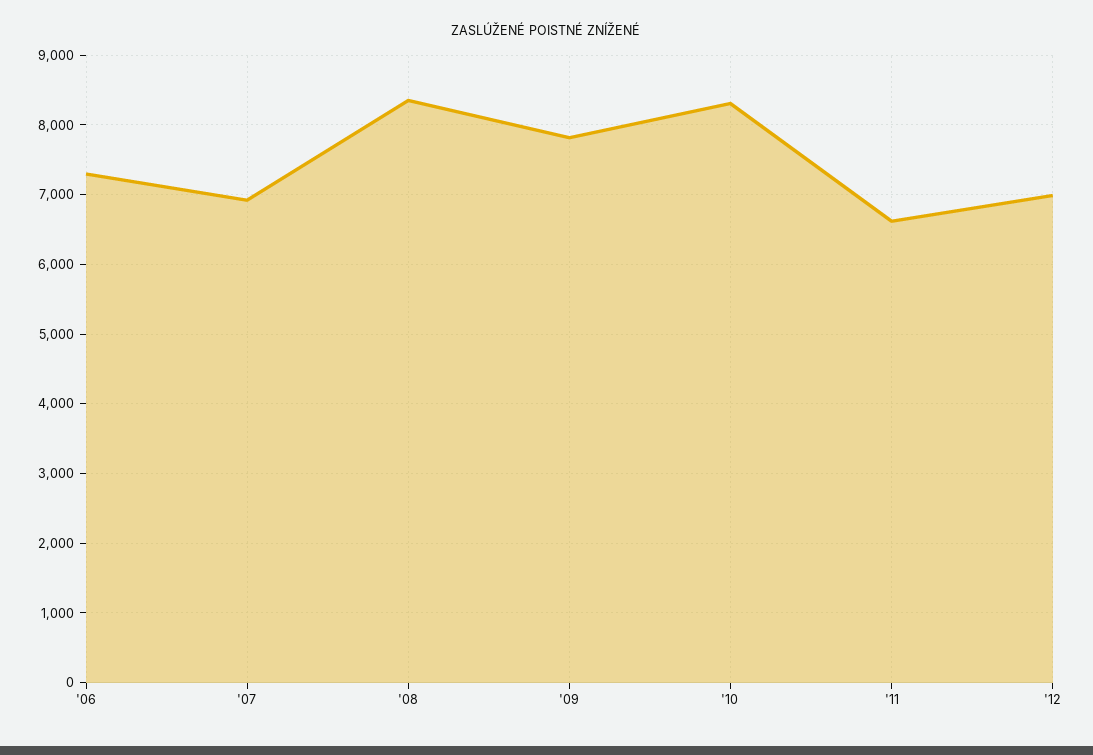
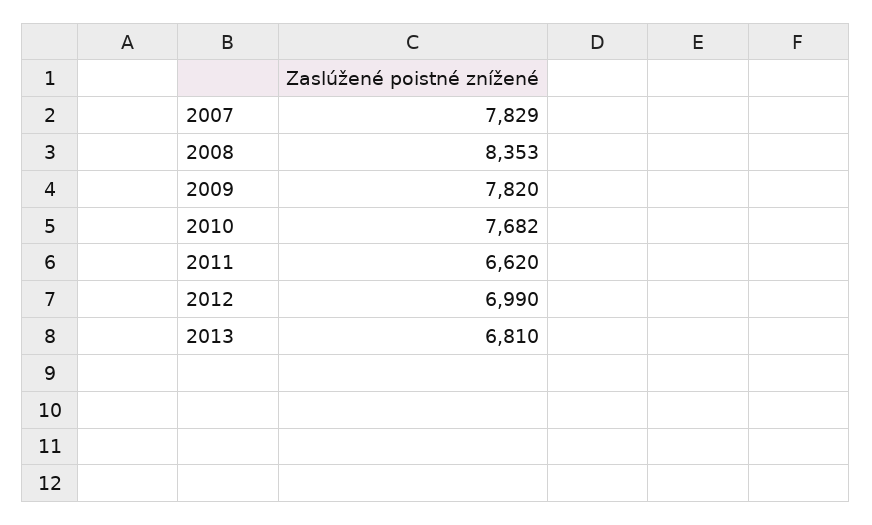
'06: 7300 -> none
'07: 6900 -> 7829
'10: 8300 -> 7682
2013: none -> 6810

